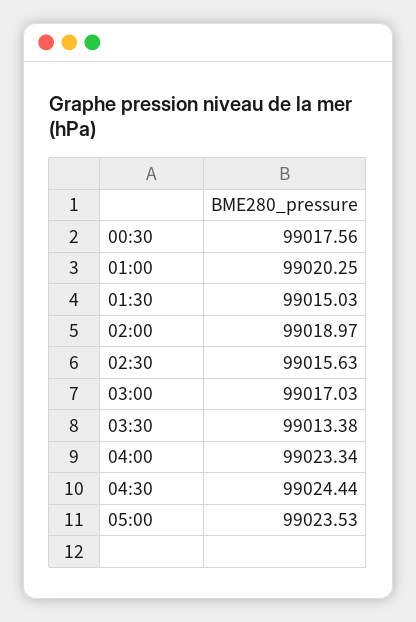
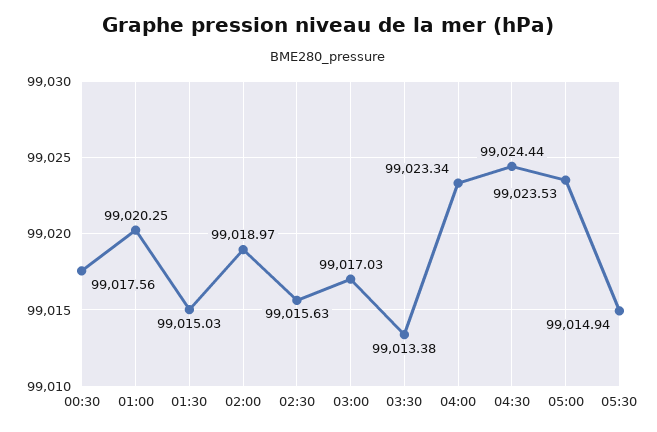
05:30: none -> 99014.94

